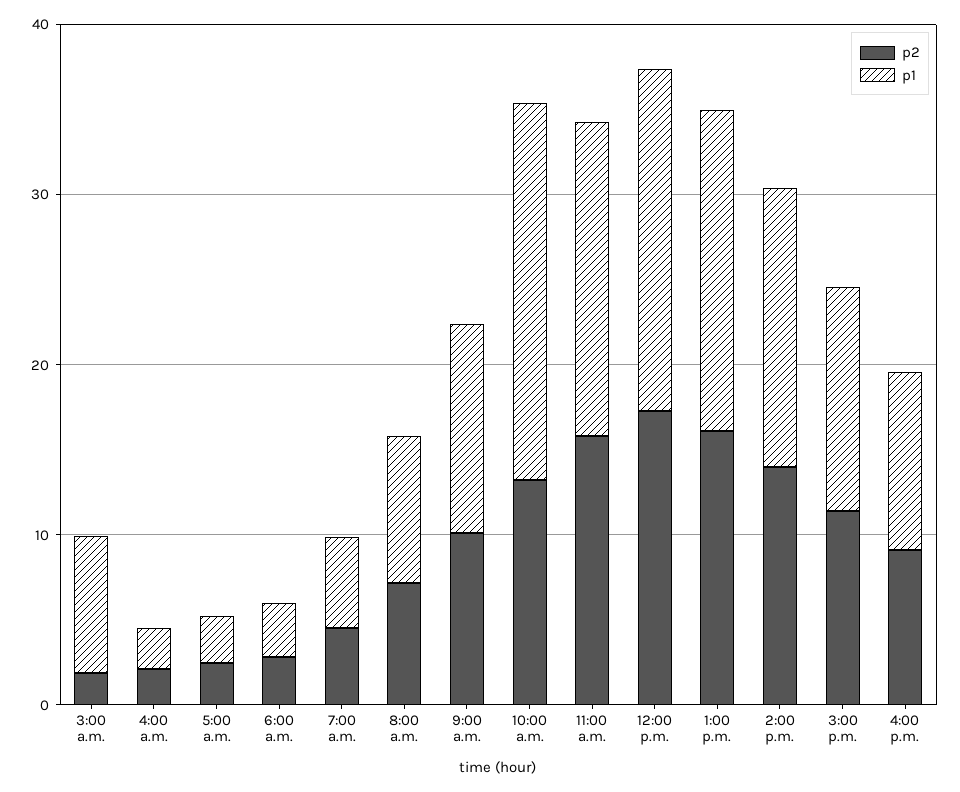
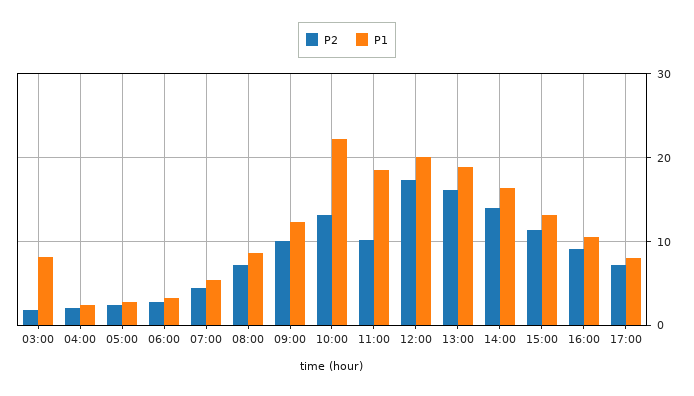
p2, 11:00 a.m.: 16 -> 10
p2, 17:00: none -> 7
p1, 17:00: none -> 8

